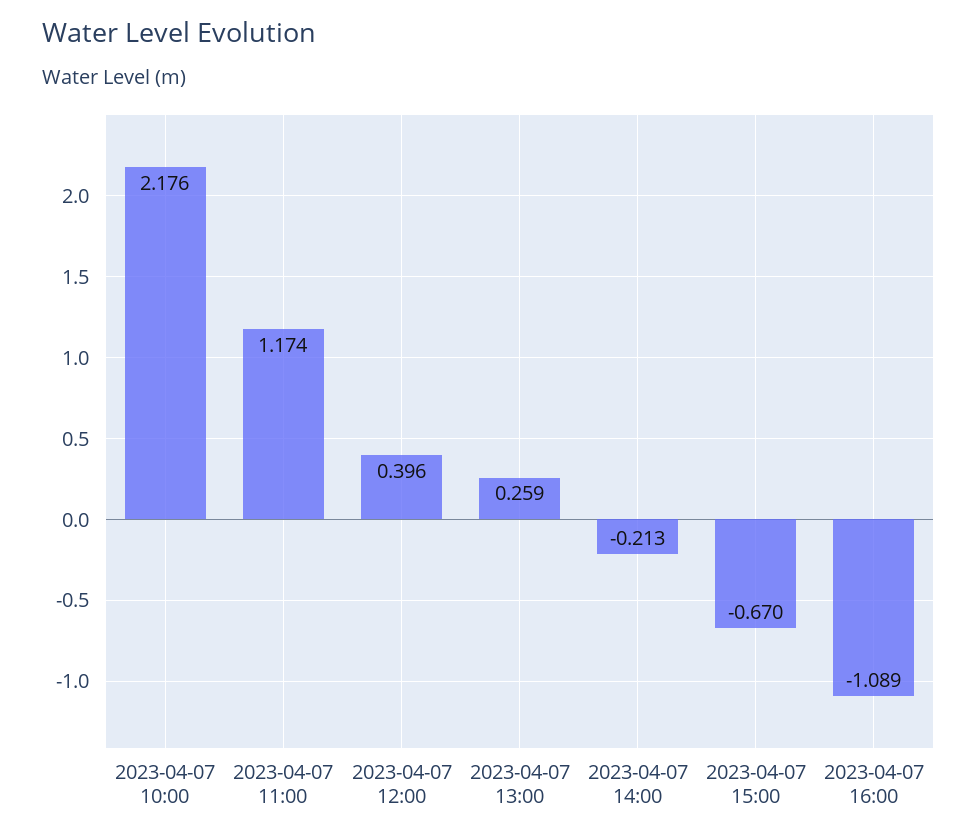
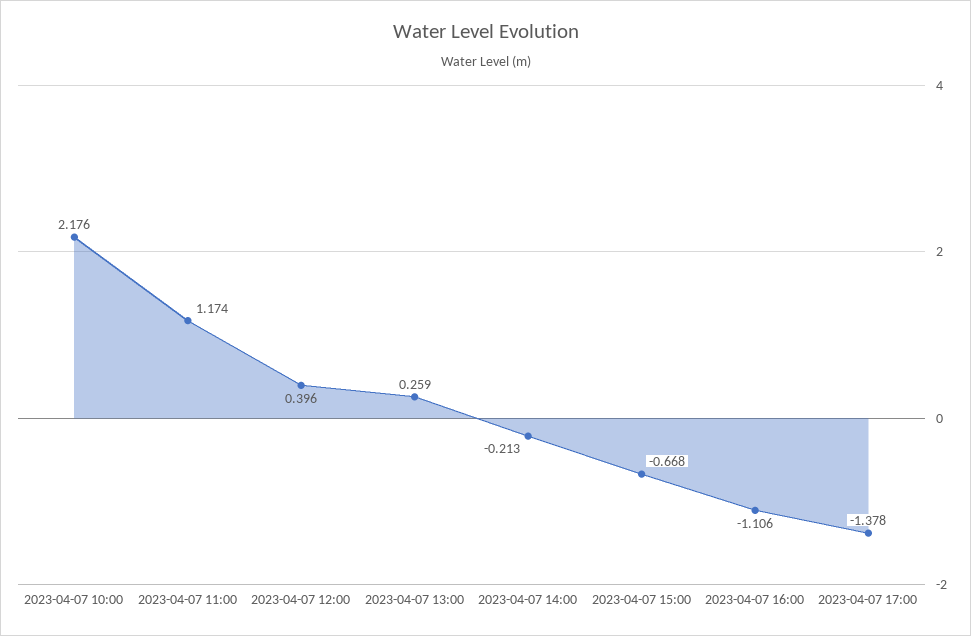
2023-04-07 15:00: -0.67 -> -0.668
2023-04-07 16:00: -1.089 -> -1.106
2023-04-07 17:00: none -> -1.378

